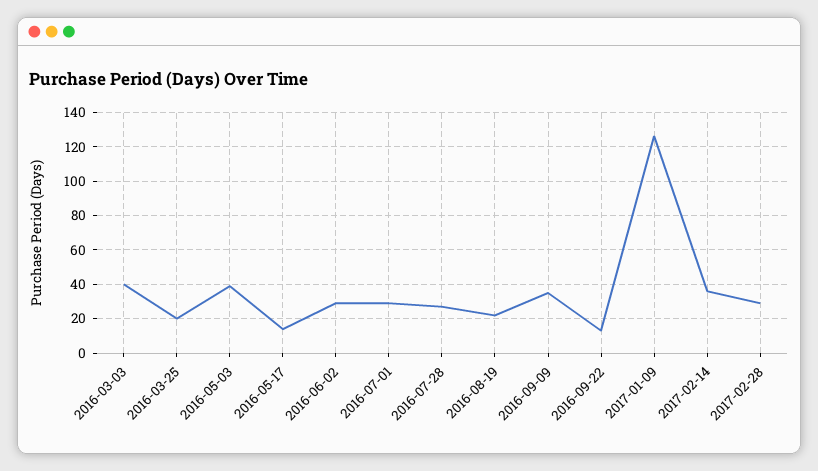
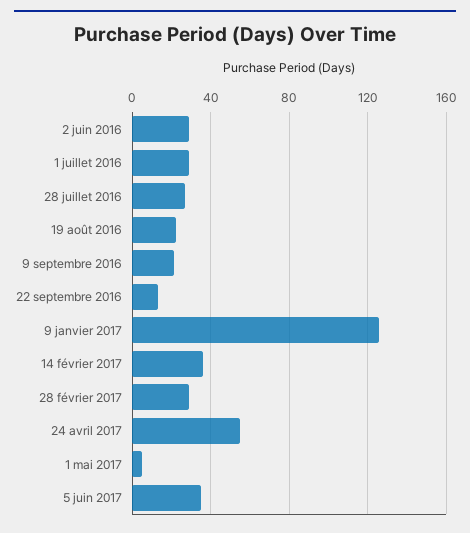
2016-03-03: 40 -> none
2016-03-25: 20 -> none
2016-05-03: 40 -> none
2016-05-17: 15 -> none
2016-09-09: 35 -> 20
24 avril 2017: none -> 55
1 mai 2017: none -> 5
5 juin 2017: none -> 35

